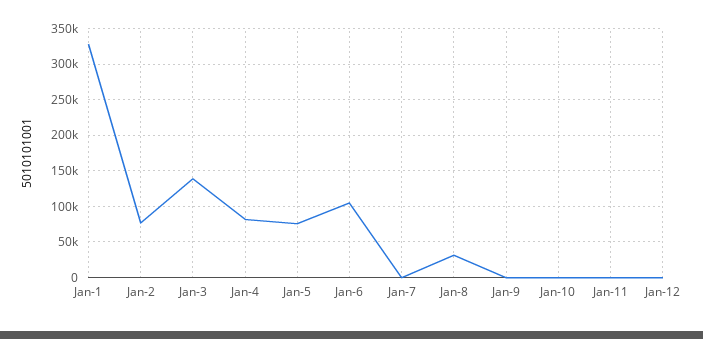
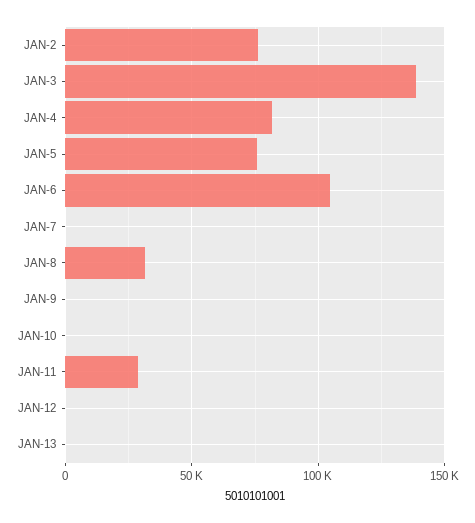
Jan-1: 330000 -> none
Jan-11: 0 -> 30000
JAN-13: none -> 0

